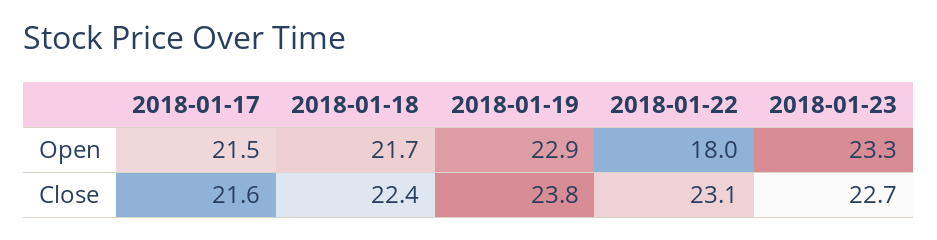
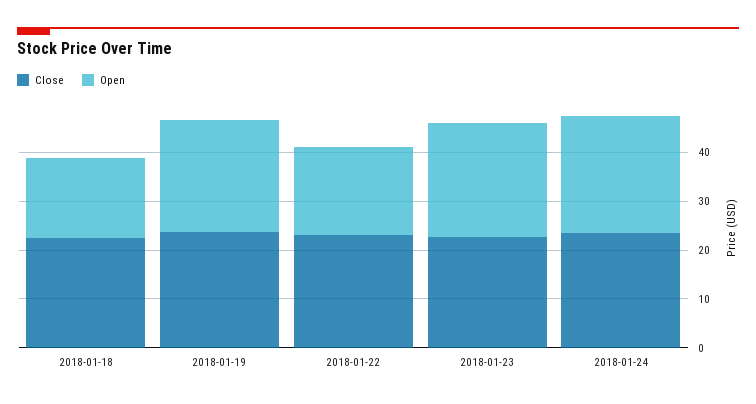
Open, 2018-01-17: 21.5 -> none
Open, 2018-01-18: 21.7 -> 16
Close, 2018-01-17: 21.6 -> none
Close, 2018-01-24: none -> 24
Open, 2018-01-24: none -> 24

